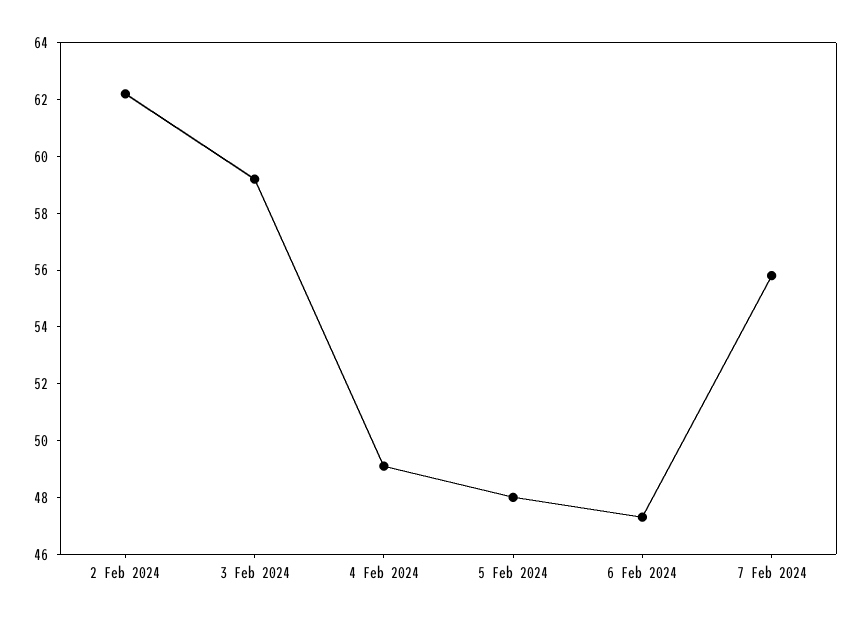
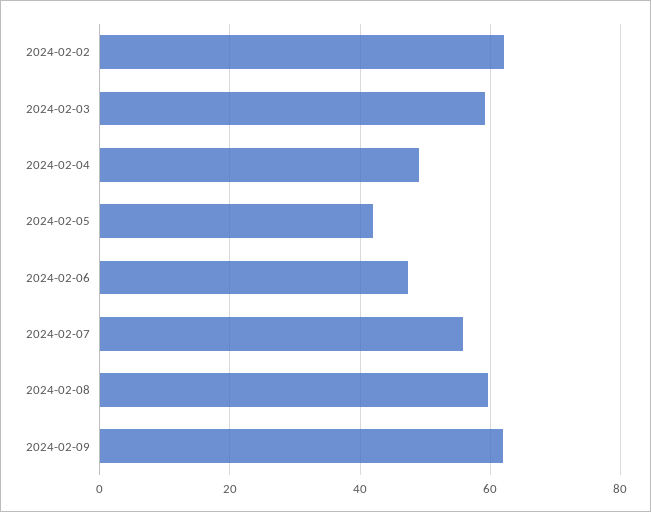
5 Feb 2024: 48 -> 42
2024-02-08: none -> 60
2024-02-09: none -> 62

